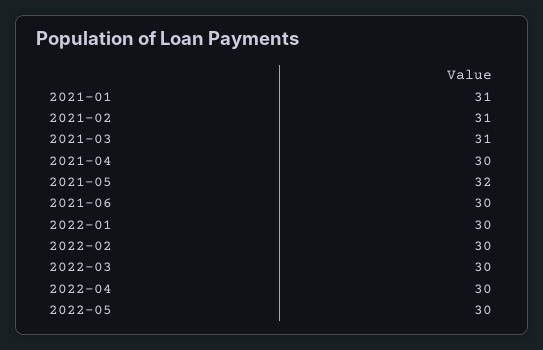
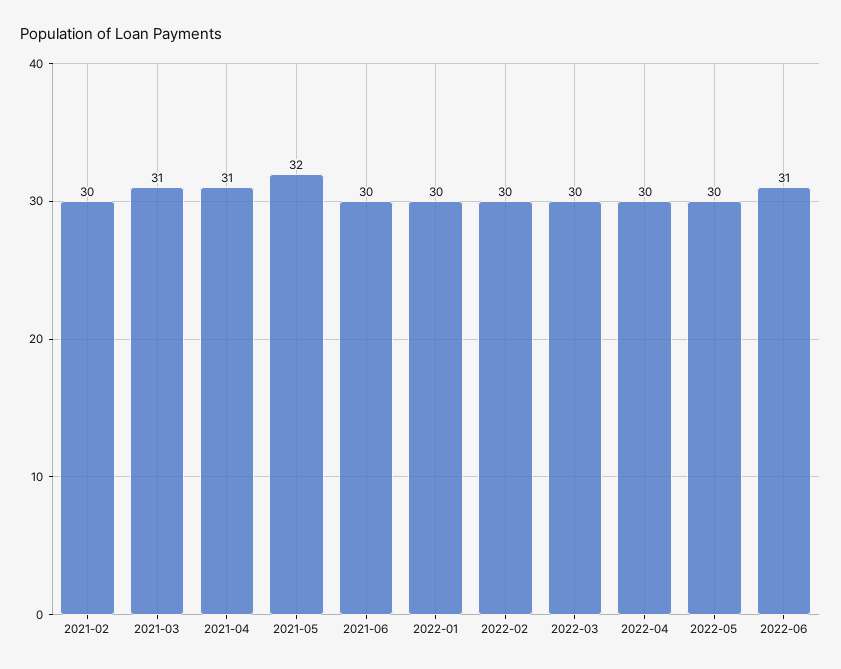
2021-01: 31 -> none
2021-02: 31 -> 30
2021-04: 30 -> 31
2022-06: none -> 31

